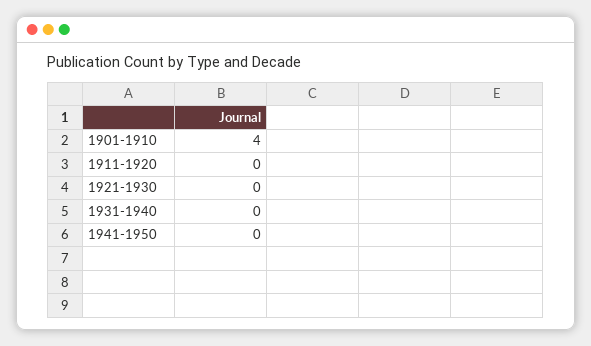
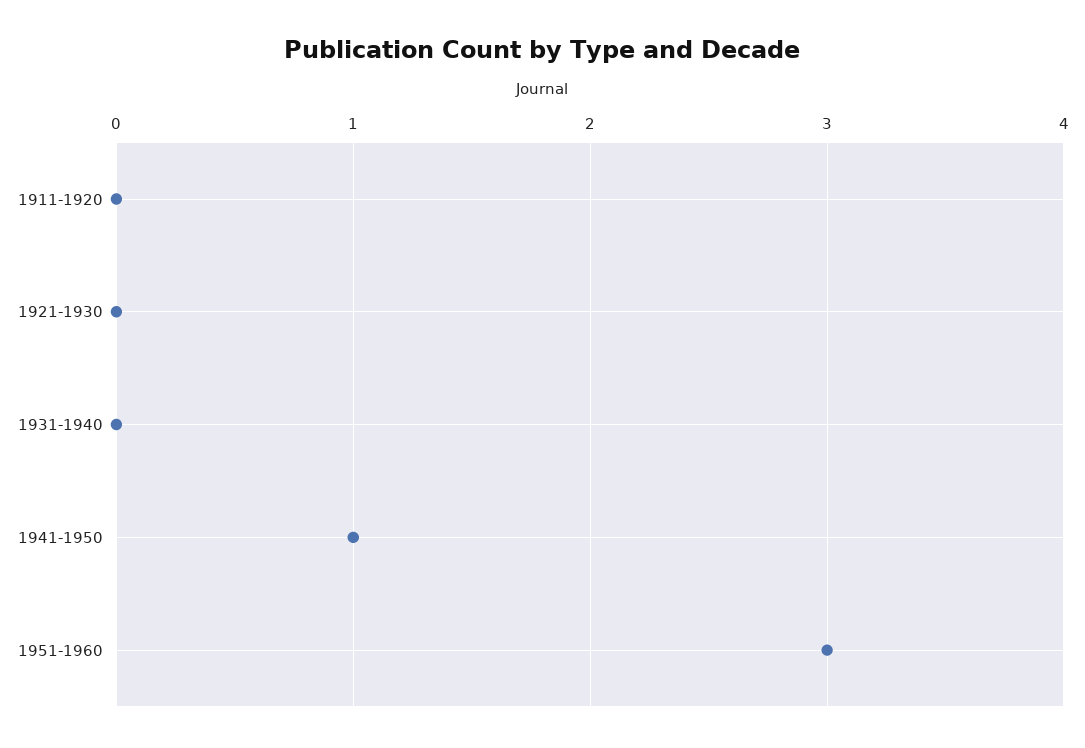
1901-1910: 4 -> none
1941-1950: 0 -> 1
1951-1960: none -> 3

